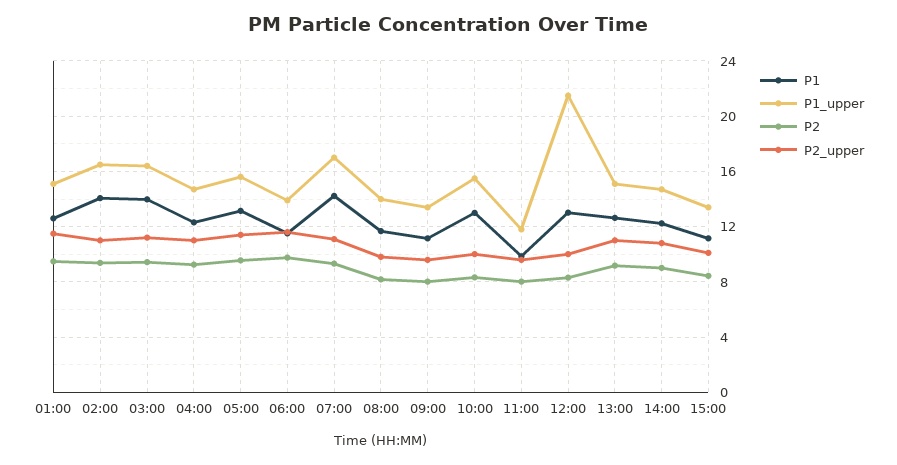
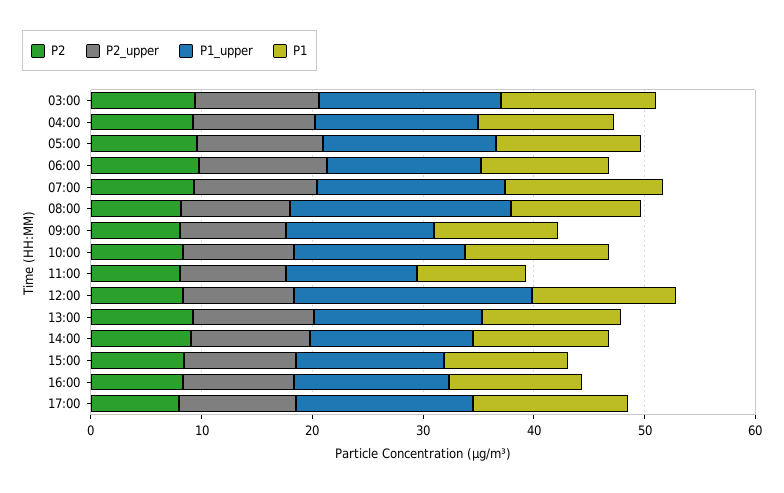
P1, 01:00: 12.5 -> none
P1_upper, 01:00: 15 -> none
P2, 01:00: 9.5 -> none
P2_upper, 01:00: 11.5 -> none
P1, 02:00: 14 -> none
P1_upper, 02:00: 16.5 -> none
P2, 02:00: 9.5 -> none
P2_upper, 02:00: 11 -> none
P1_upper, 08:00: 14 -> 20
P2, 16:00: none -> 8
P2_upper, 16:00: none -> 10
P1_upper, 16:00: none -> 14
P1, 16:00: none -> 12
P2, 17:00: none -> 8
P2_upper, 17:00: none -> 10
P1_upper, 17:00: none -> 16
P1, 17:00: none -> 14

